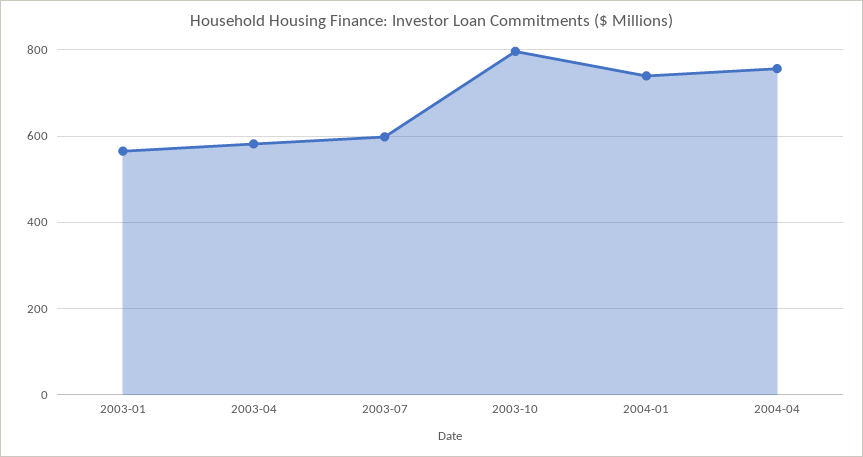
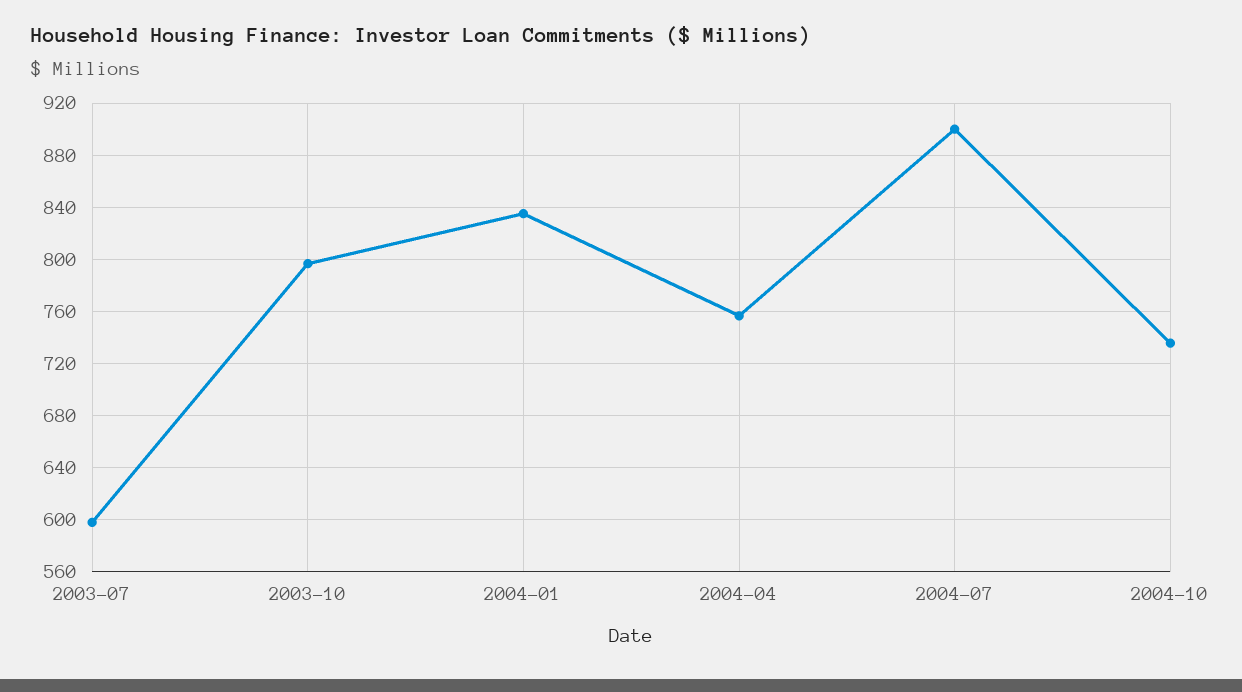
2003-01: 560 -> none
2003-04: 580 -> none
2004-01: 740 -> 835
2004-07: none -> 900
2004-10: none -> 735

